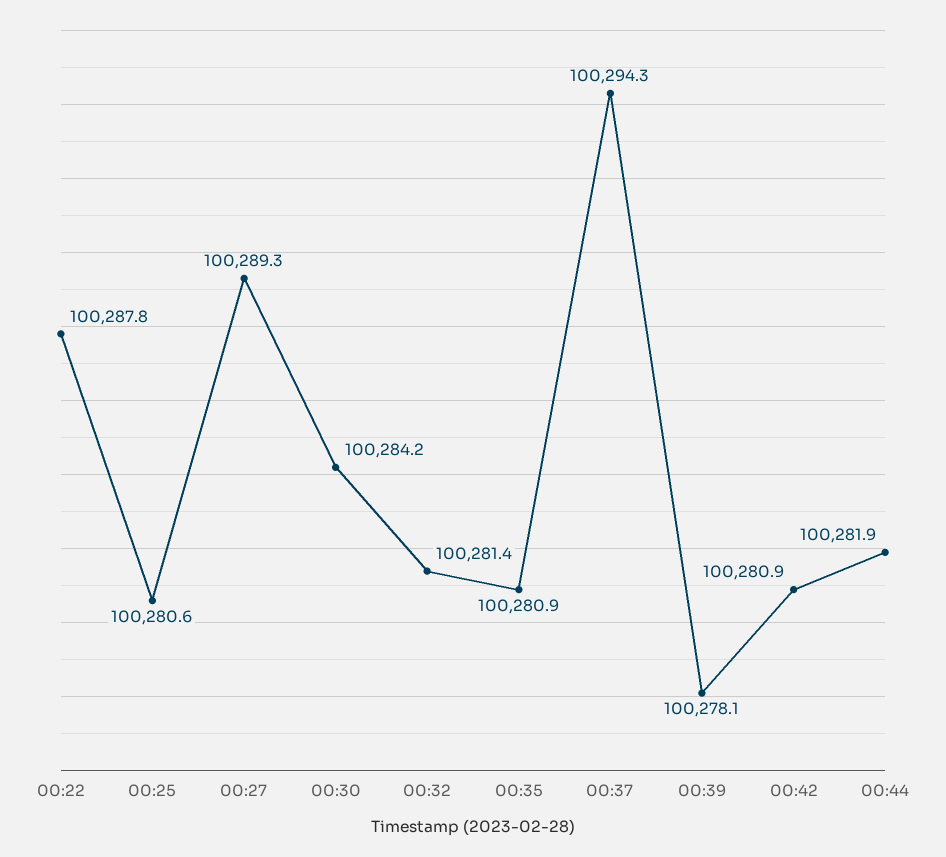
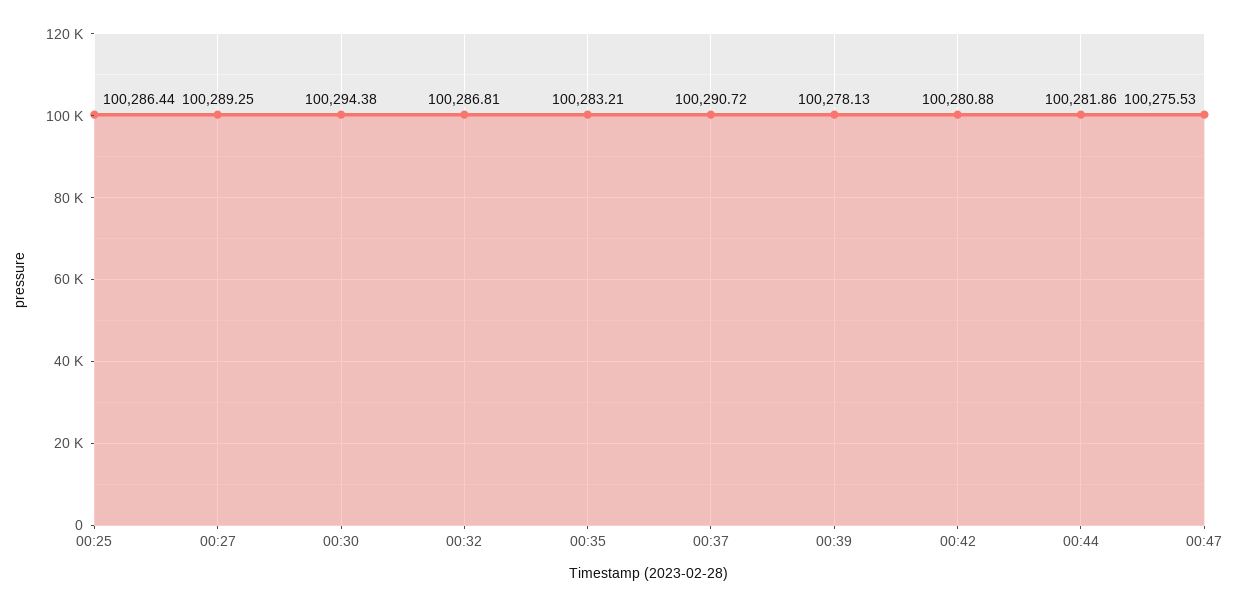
00:22: 100287.8 -> none
00:25: 100280.6 -> 100286.44
00:30: 100284.2 -> 100294.38
00:32: 100281.4 -> 100286.81
00:35: 100280.9 -> 100283.21
00:37: 100294.3 -> 100290.72
00:47: none -> 100275.53

